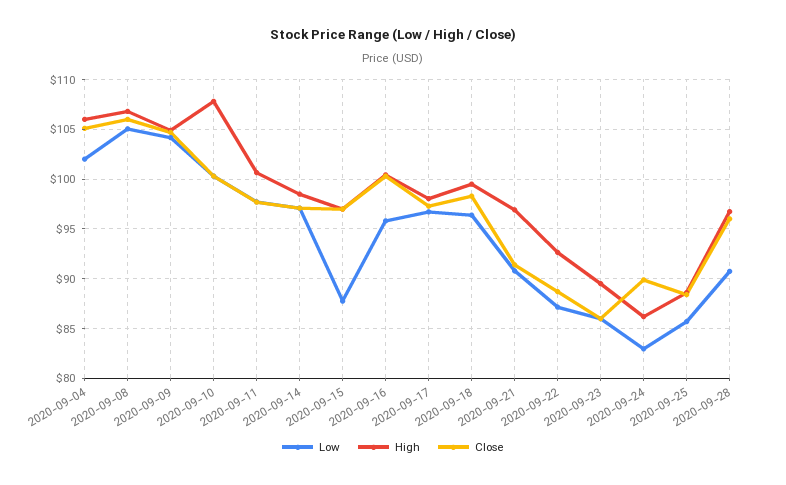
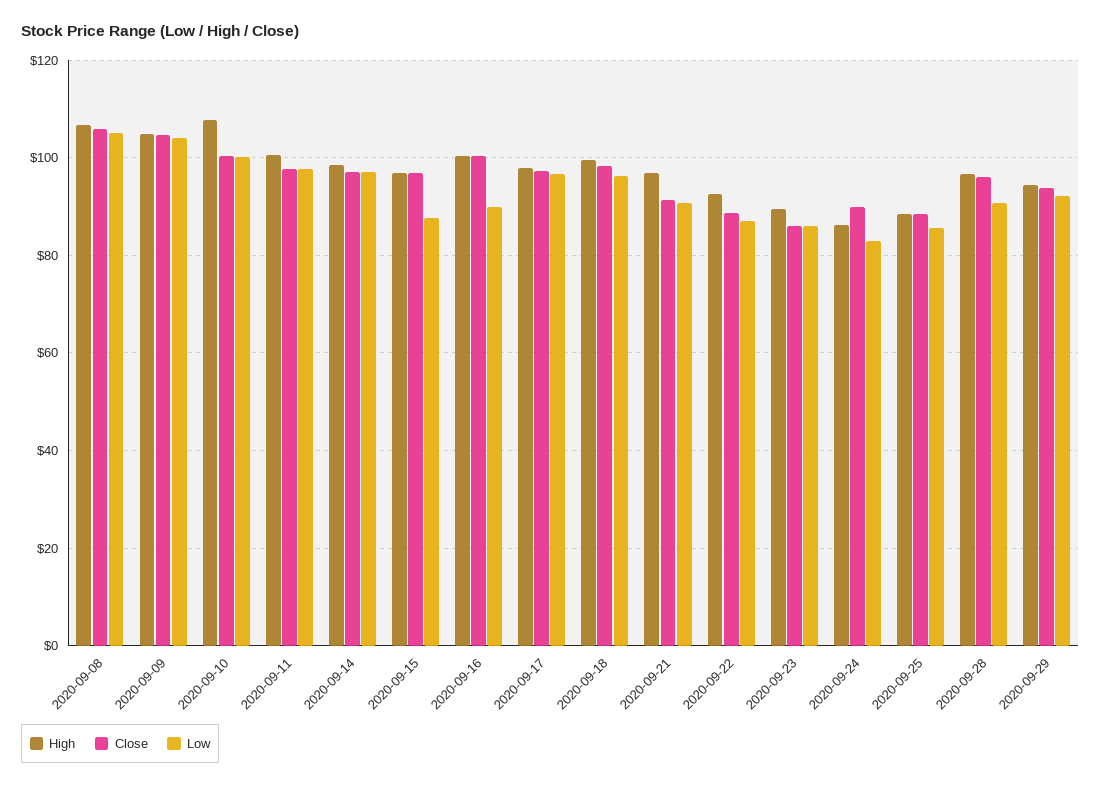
Low, 2020-09-04: 102 -> none
High, 2020-09-04: 106 -> none
Close, 2020-09-04: 105 -> none
Low, 2020-09-16: 96 -> 90
High, 2020-09-29: none -> 94
Close, 2020-09-29: none -> 94
Low, 2020-09-29: none -> 92

